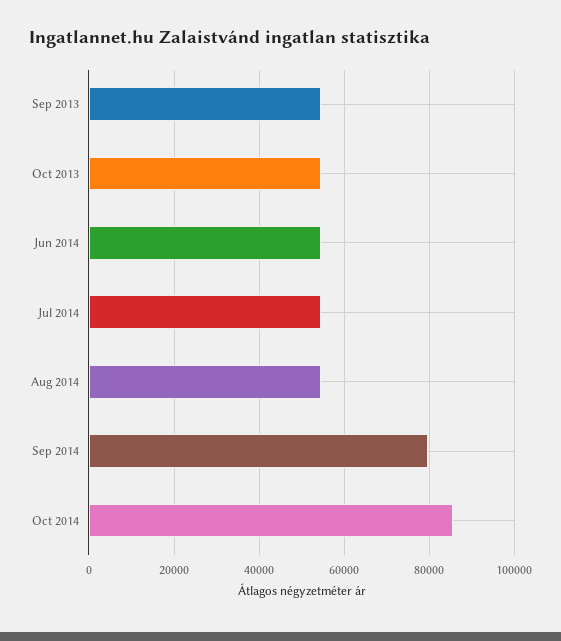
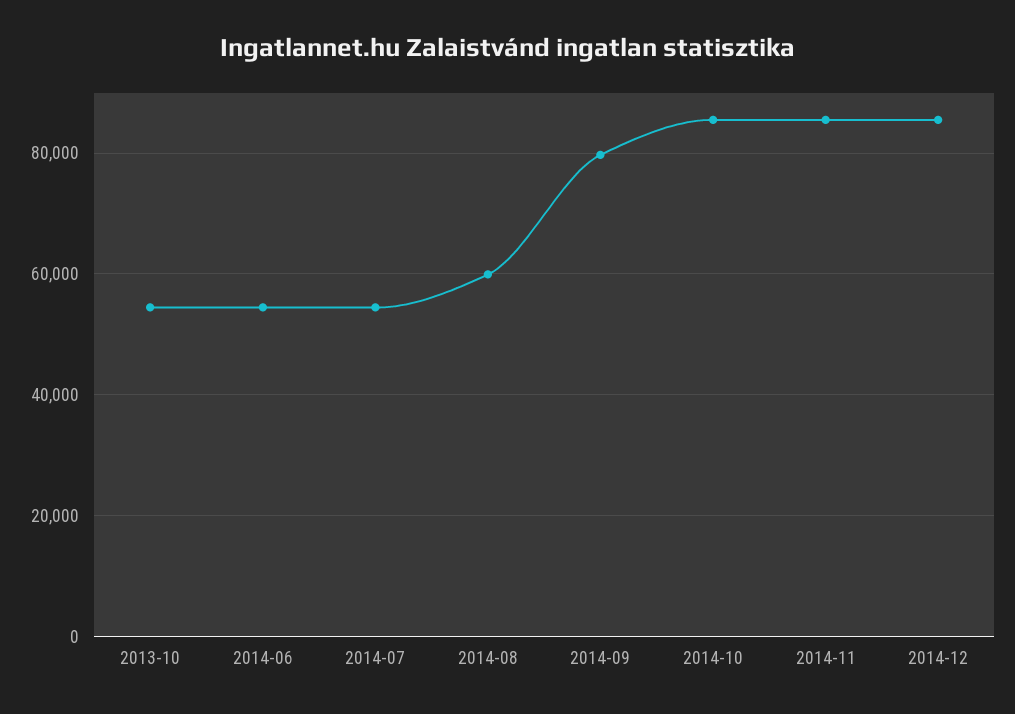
Sep 2013: 54000 -> none
Aug 2014: 54000 -> 60000
2014-11: none -> 86000
2014-12: none -> 86000

